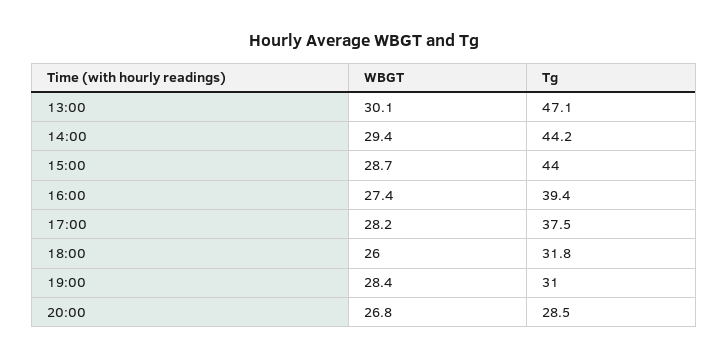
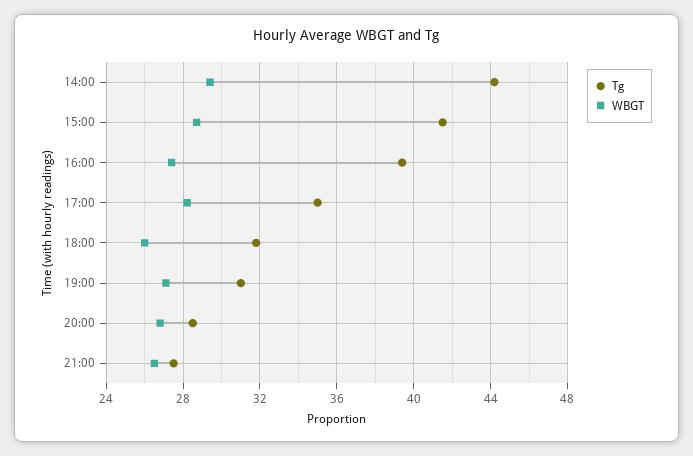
WBGT, 13:00: 30.1 -> none
Tg, 13:00: 47.1 -> none
Tg, 15:00: 44 -> 41.5
Tg, 17:00: 37.5 -> 35
WBGT, 19:00: 28.4 -> 27
Tg, 21:00: none -> 27.5
WBGT, 21:00: none -> 26.5

